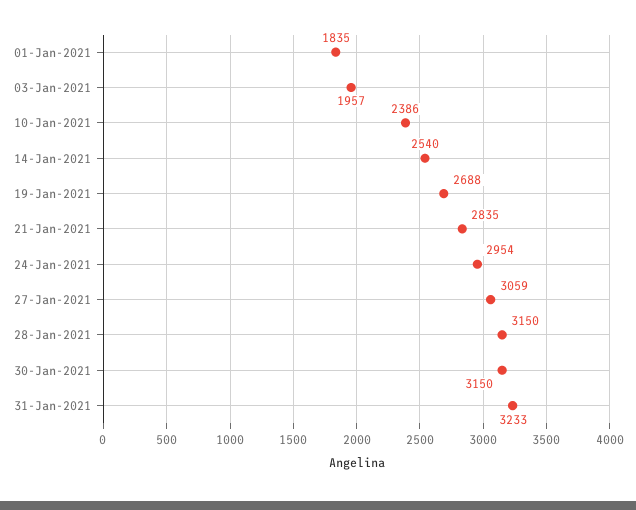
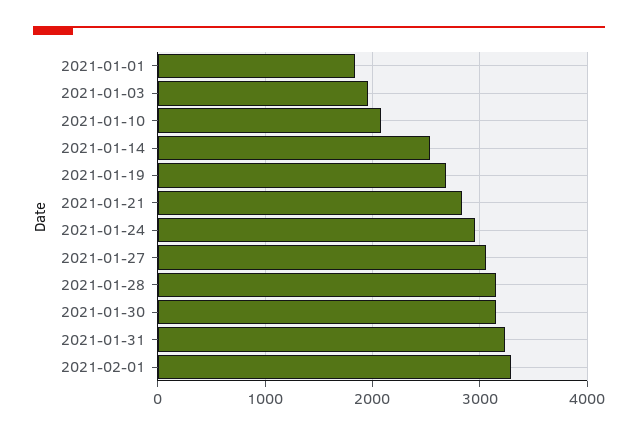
10-Jan-2021: 2386 -> 2100
2021-02-01: none -> 3300

